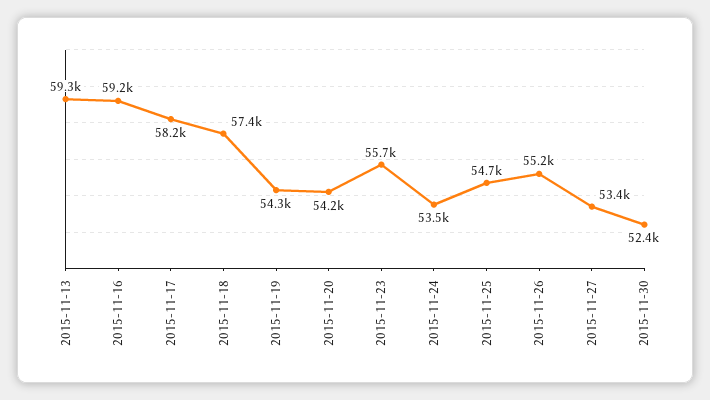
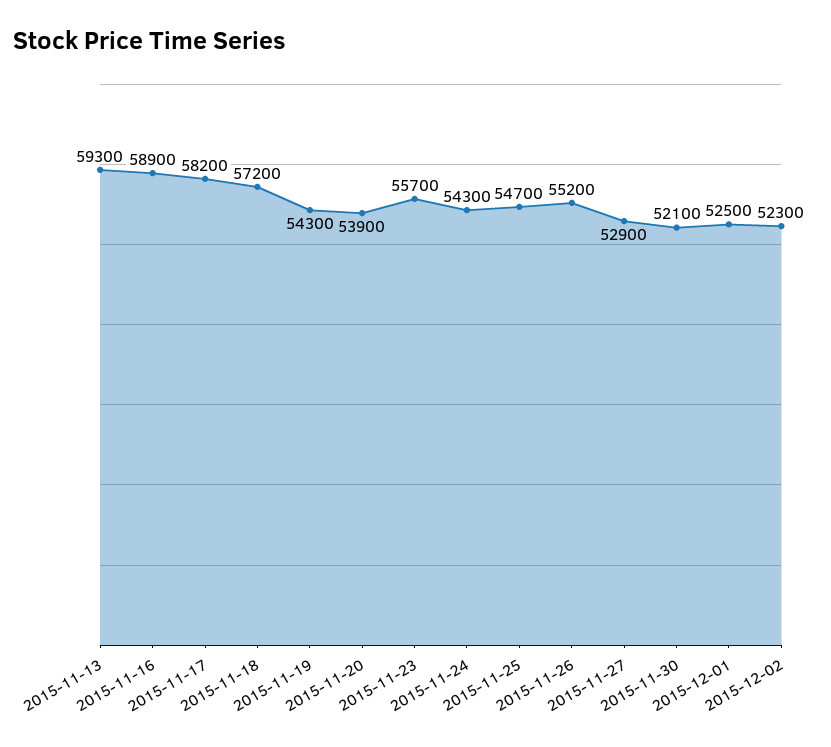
2015-11-16: 59200 -> 58900
2015-11-18: 57400 -> 57200
2015-11-20: 54200 -> 53900
2015-11-24: 53500 -> 54300
2015-11-27: 53400 -> 52900
2015-11-30: 52400 -> 52100
2015-12-01: none -> 52500
2015-12-02: none -> 52300

